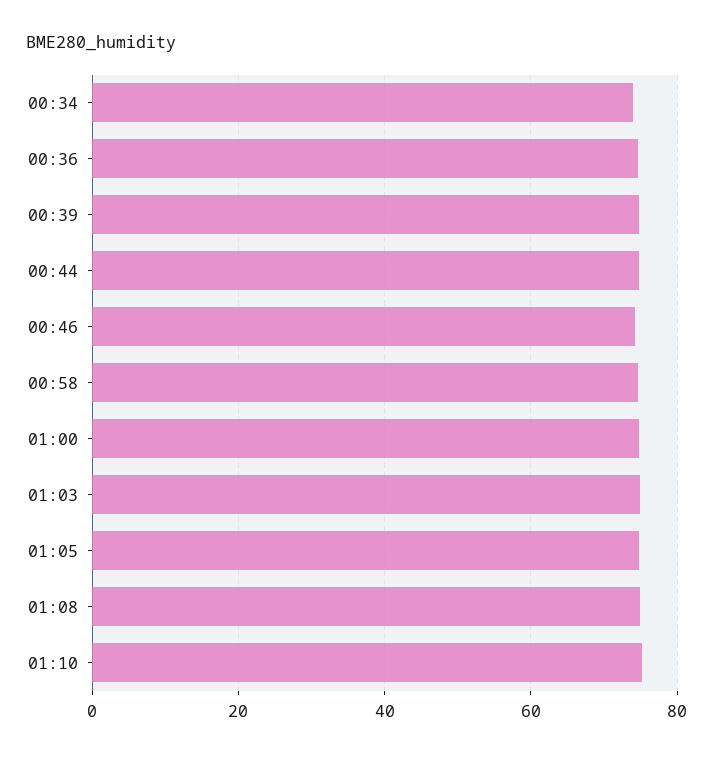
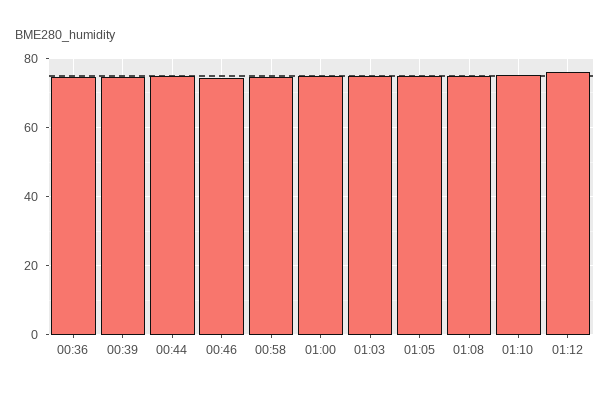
00:34: 74 -> none
01:12: none -> 76

